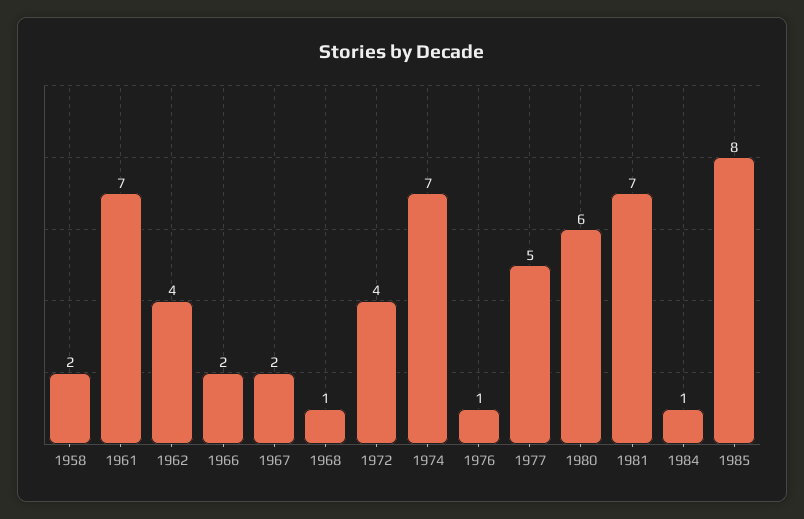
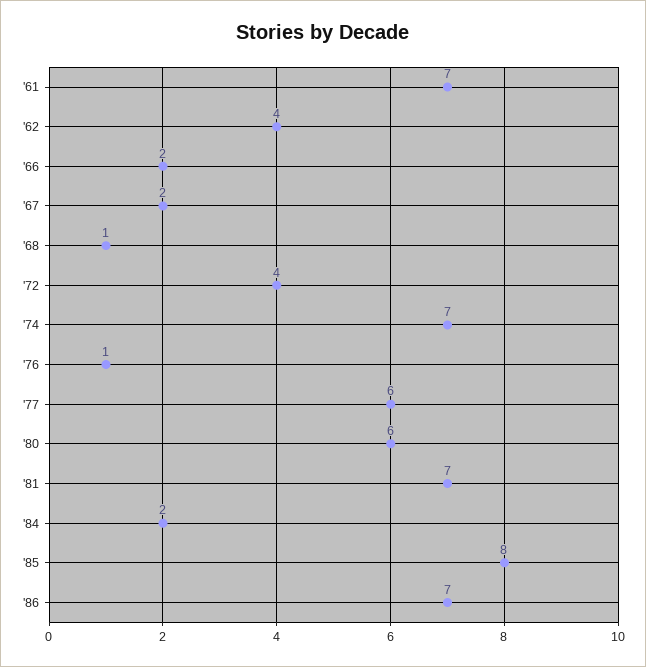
1958: 2 -> none
1977: 5 -> 6
1984: 1 -> 2
'86: none -> 7

